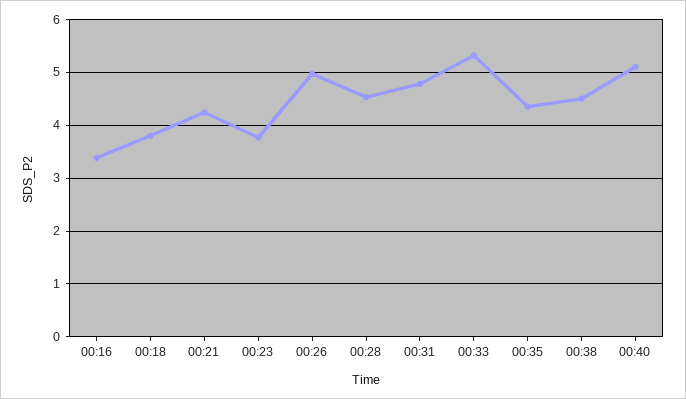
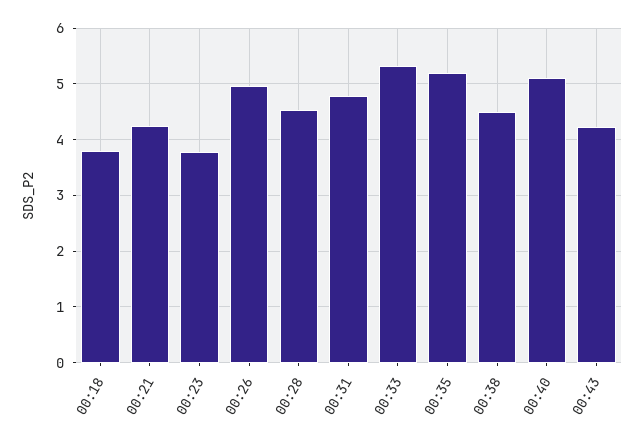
00:16: 3.4 -> none
00:35: 4.4 -> 5.2
00:43: none -> 4.2

